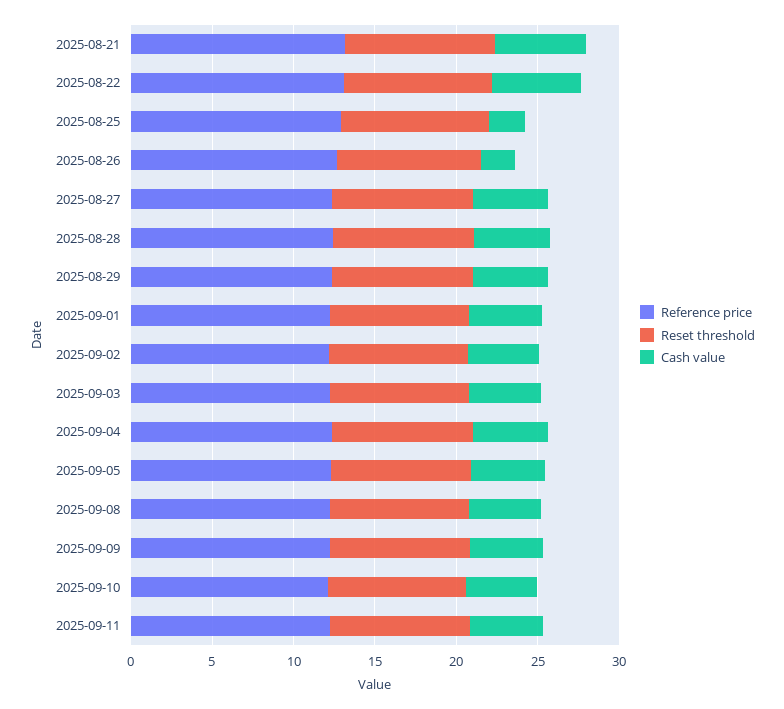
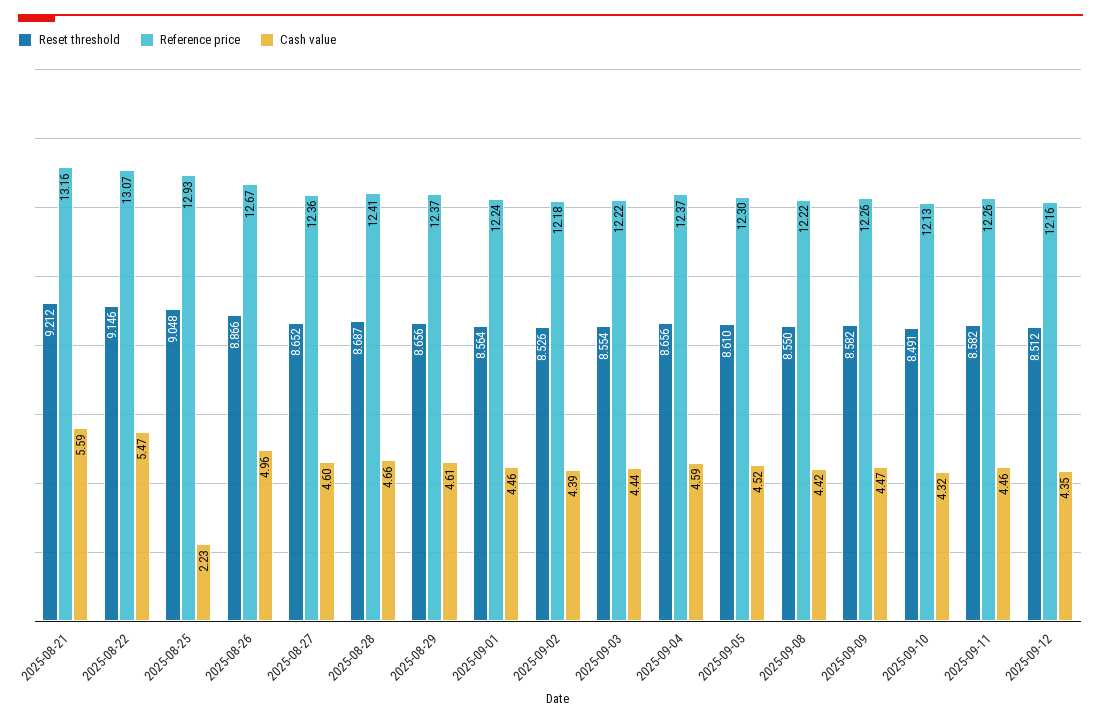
Cash value, 2025-08-26: 2 -> 4.96
Reset threshold, 2025-09-12: none -> 8.512
Reference price, 2025-09-12: none -> 12.16
Cash value, 2025-09-12: none -> 4.35

